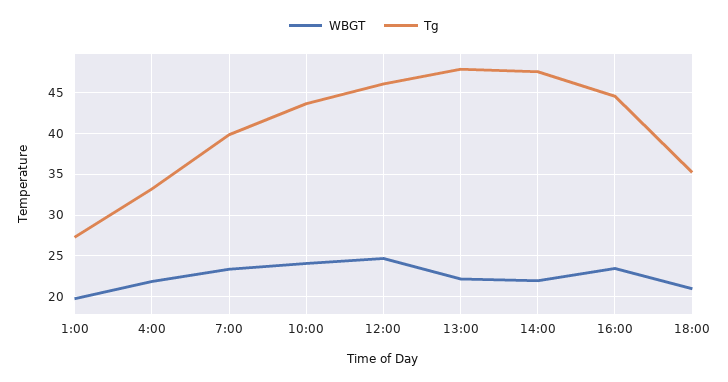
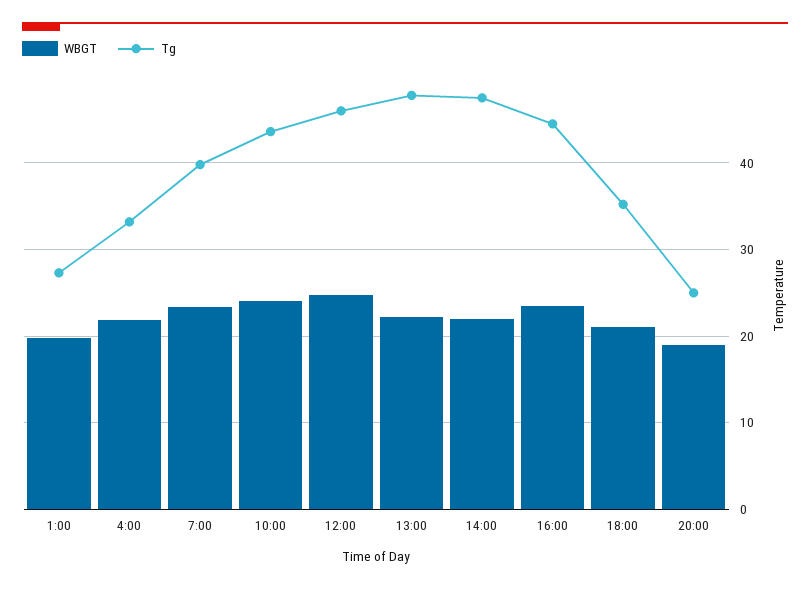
WBGT, 20:00: none -> 19
Tg, 20:00: none -> 25

